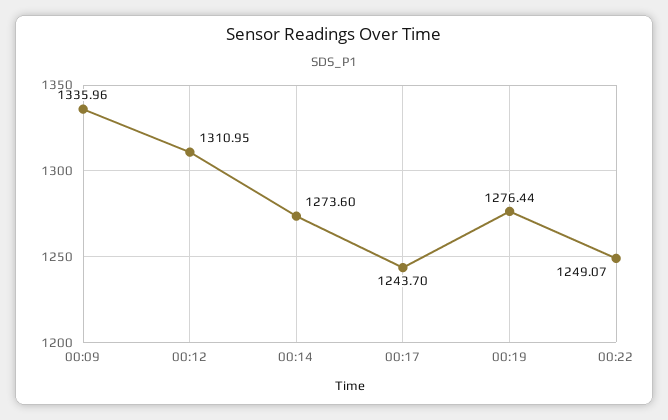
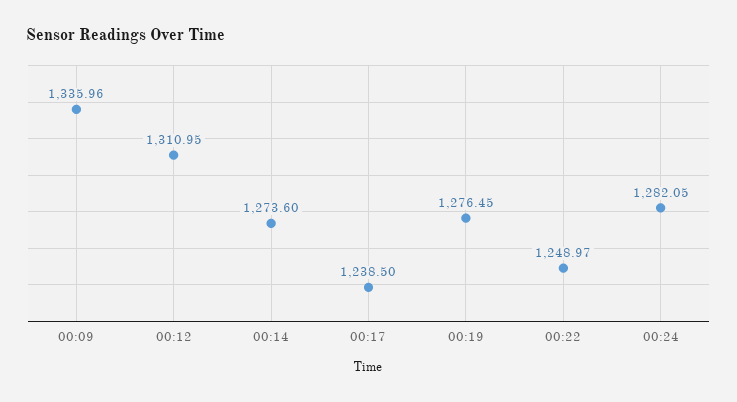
00:17: 1243.7 -> 1238.5
00:19: 1276.44 -> 1276.45
00:22: 1249.07 -> 1248.97
00:24: none -> 1282.05

